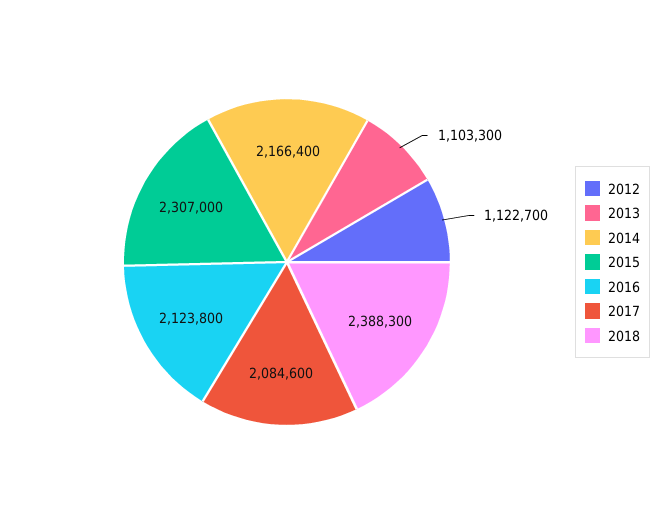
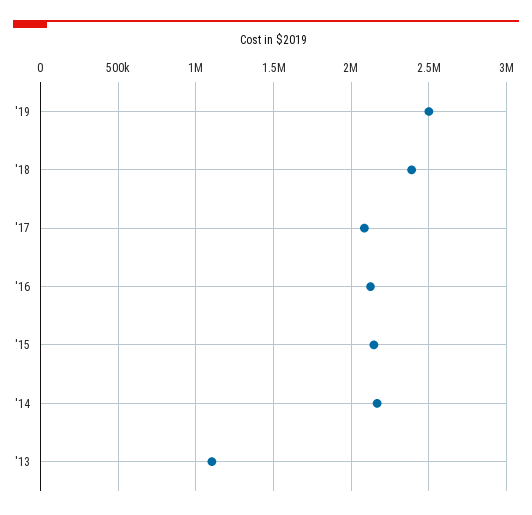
2012: 1122700 -> none
2015: 2307000 -> 2150000
'19: none -> 2500000

